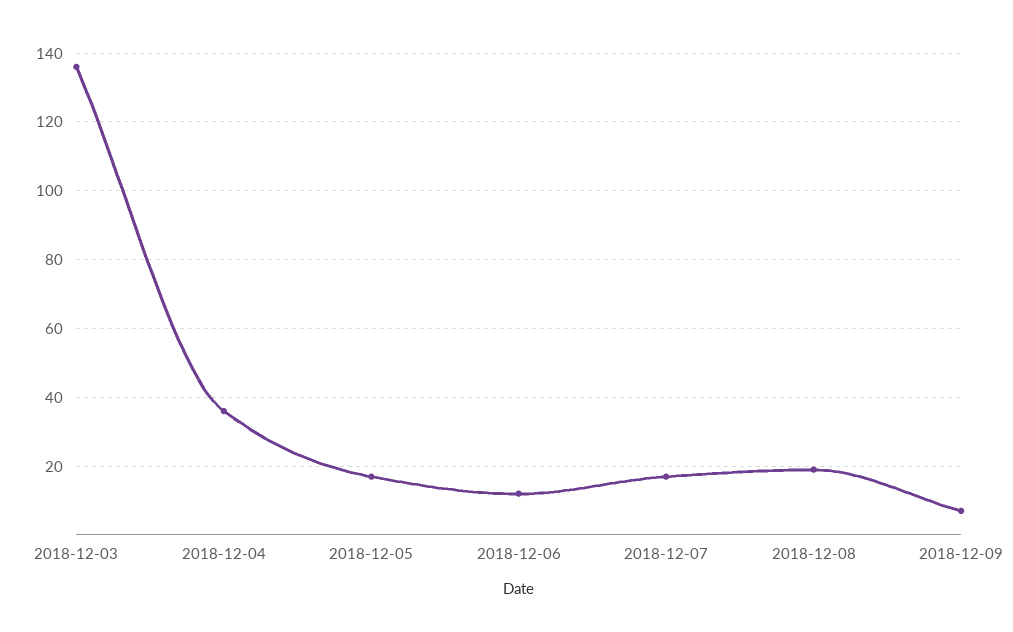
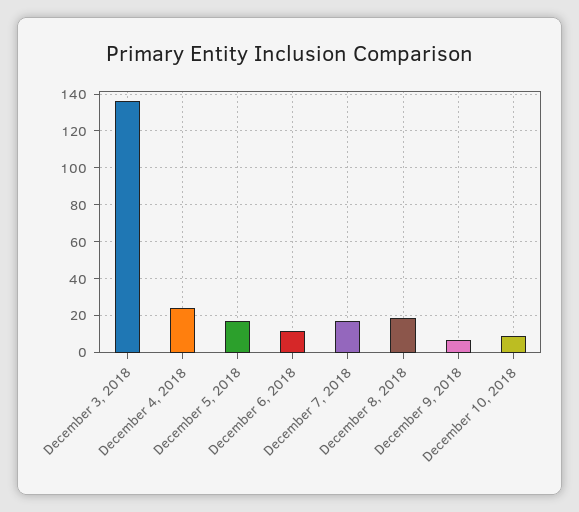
2018-12-04: 35 -> 25
December 10, 2018: none -> 10

